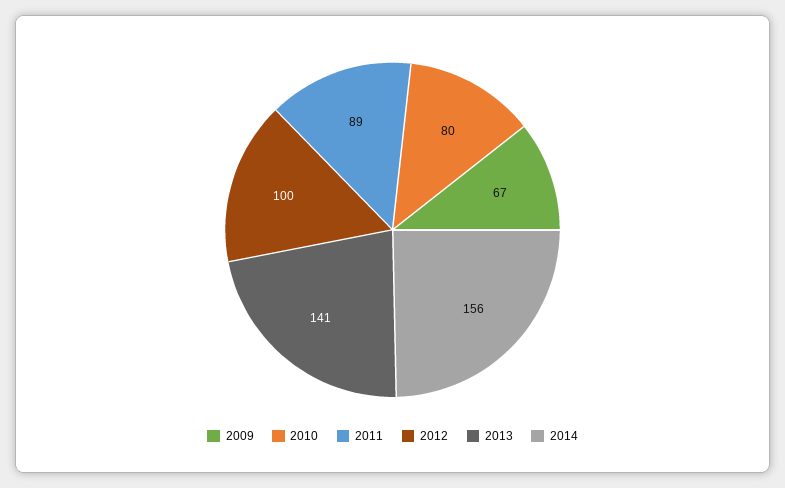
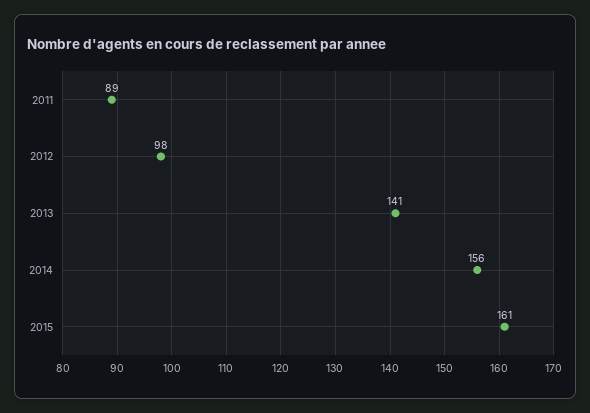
2009: 67 -> none
2010: 80 -> none
2012: 100 -> 98
2015: none -> 161

